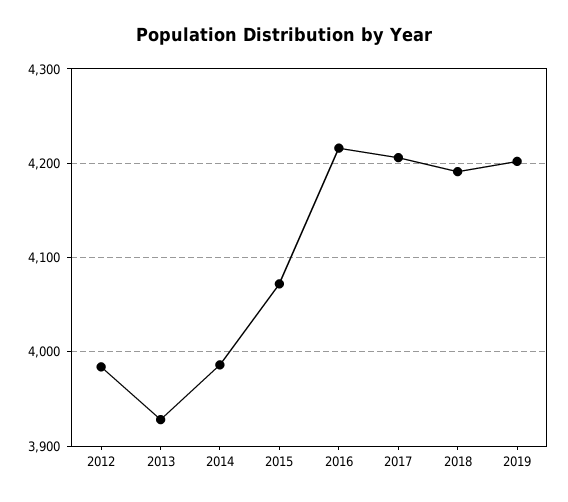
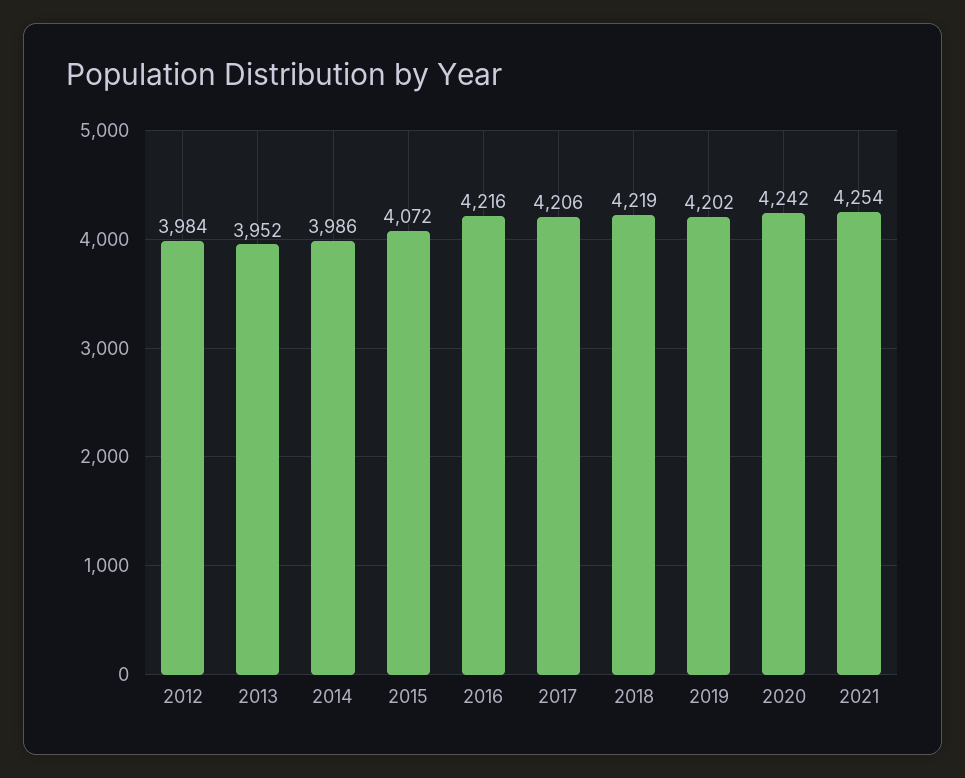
2013: 3930 -> 3952
2018: 4190 -> 4219
2020: none -> 4242
2021: none -> 4254

